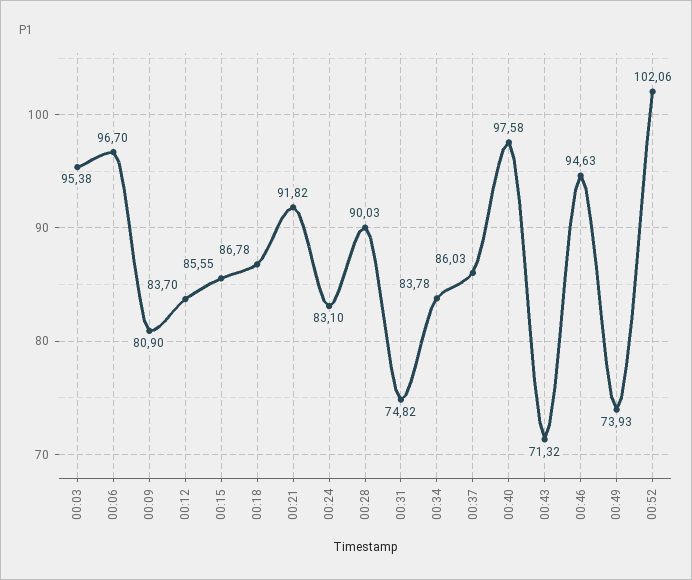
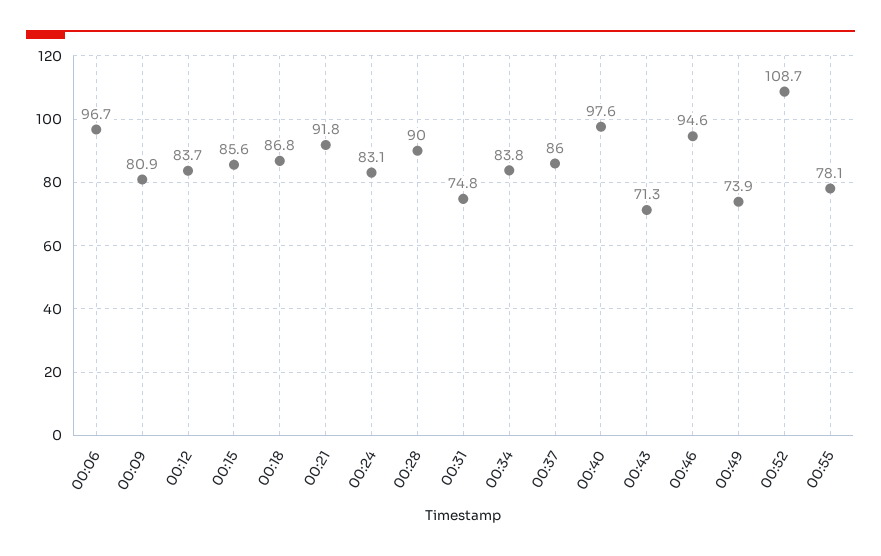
00:03: 95.38 -> none
00:52: 102.06 -> 108.7
00:55: none -> 78.1

